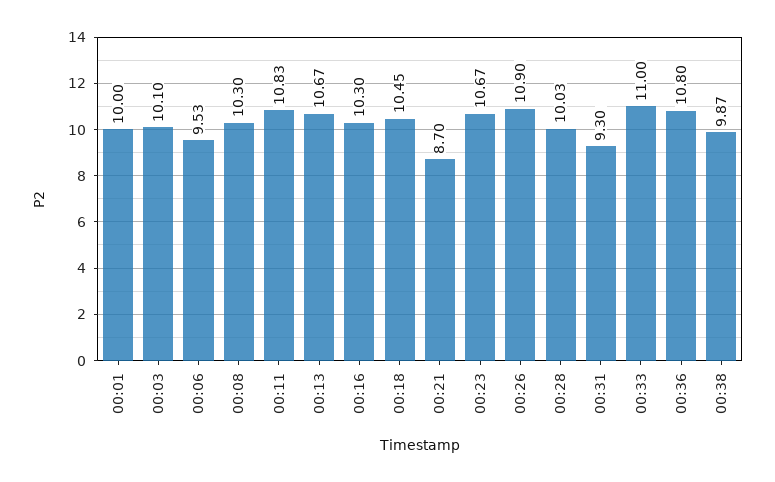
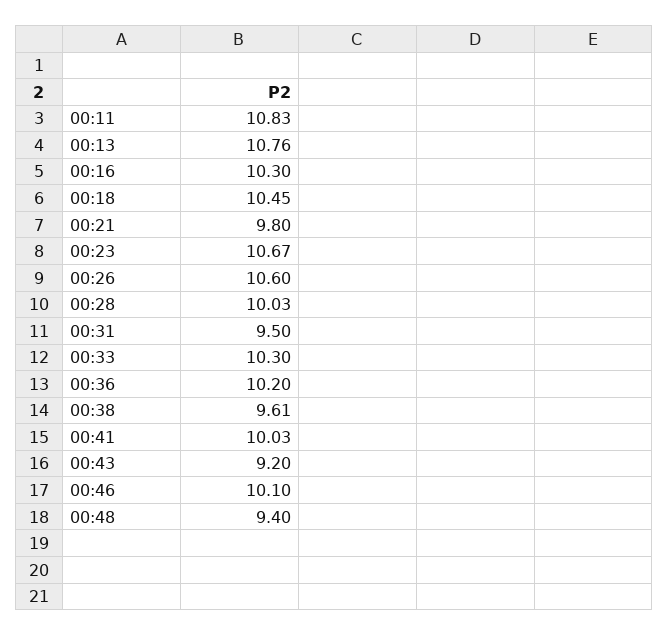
00:01: 10 -> none
00:03: 10.1 -> none
00:06: 9.53 -> none
00:08: 10.3 -> none
00:13: 10.67 -> 10.76
00:21: 8.7 -> 9.8
00:26: 10.9 -> 10.6
00:31: 9.3 -> 9.5
00:33: 11 -> 10.3
00:36: 10.8 -> 10.2
00:38: 9.87 -> 9.61
00:41: none -> 10.03
00:43: none -> 9.2
00:46: none -> 10.1
00:48: none -> 9.4

